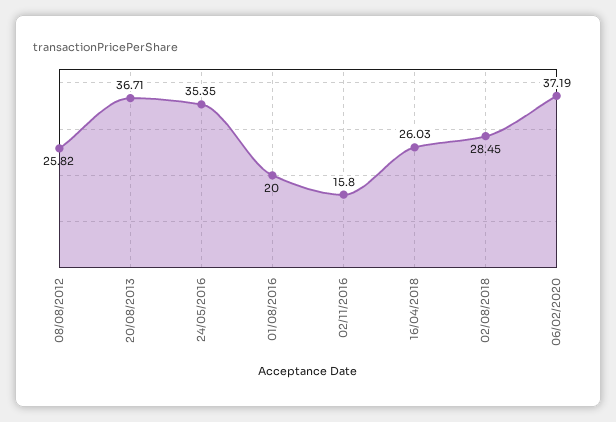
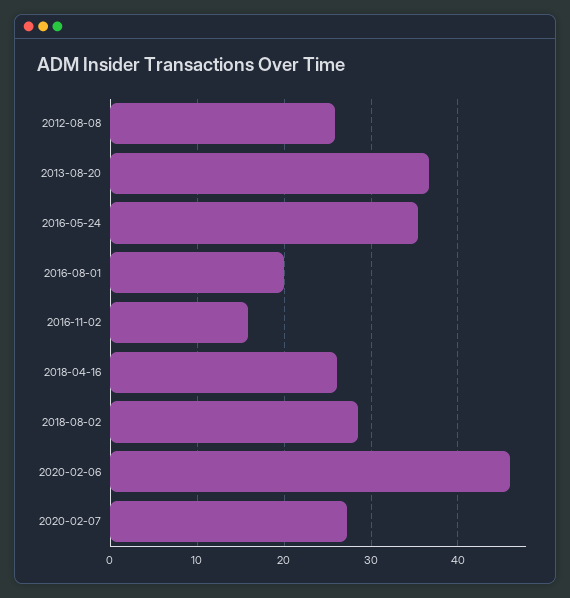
06/02/2020: 37.19 -> 46
2020-02-07: none -> 27

